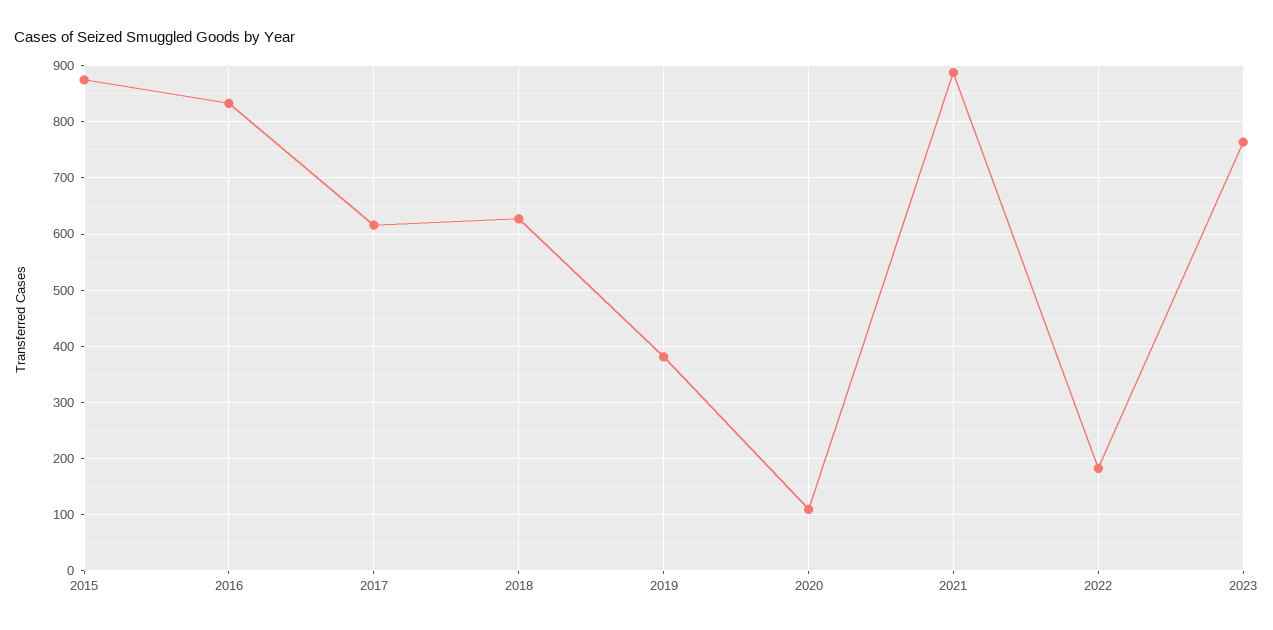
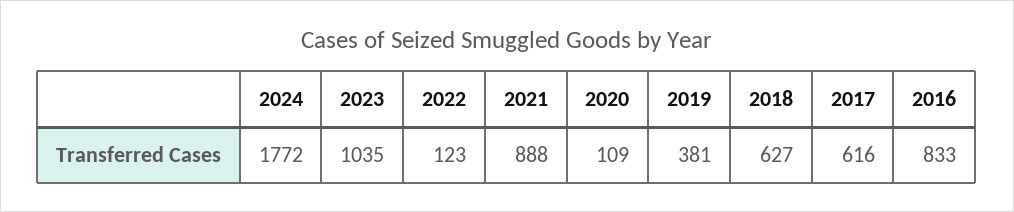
2015: 880 -> none
2022: 180 -> 123
2023: 760 -> 1035
2024: none -> 1772

